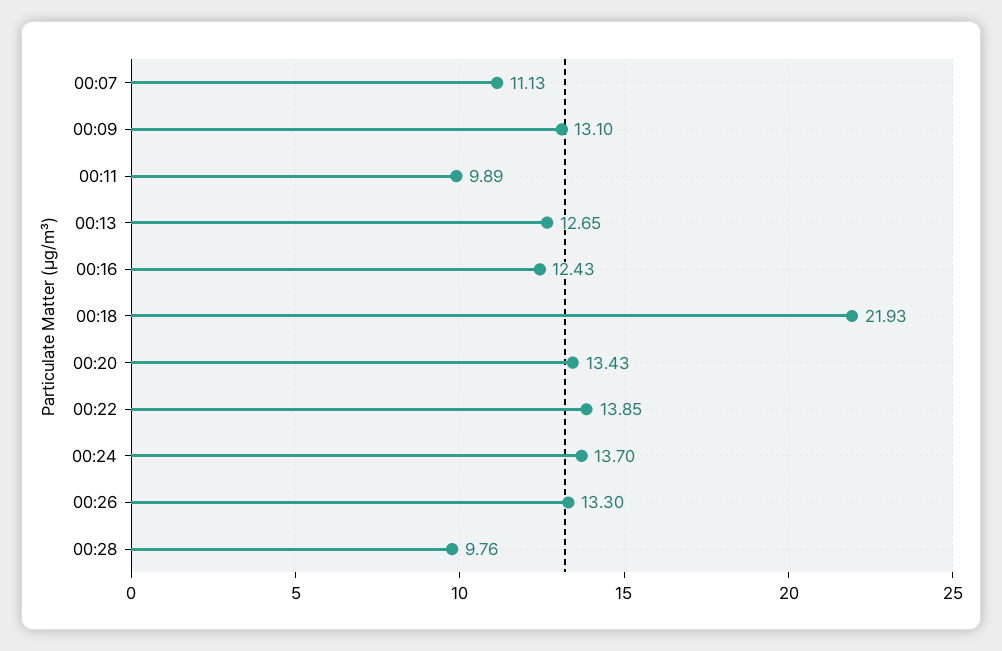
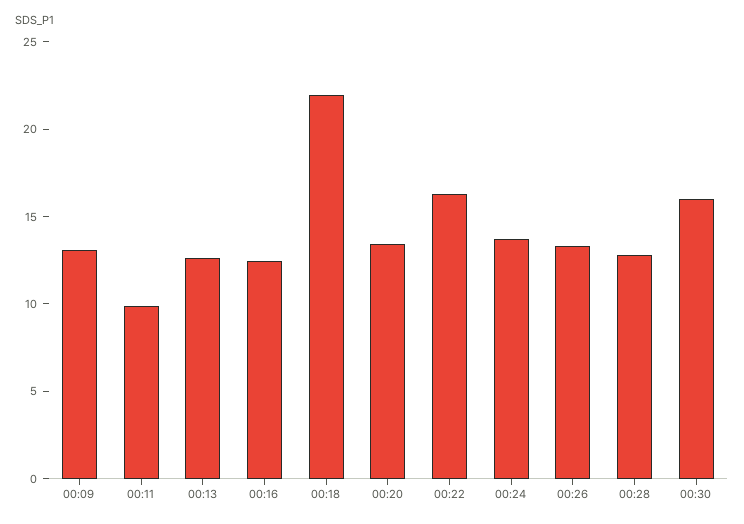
00:07: 11.13 -> none
00:22: 13.85 -> 16
00:28: 9.76 -> 13
00:30: none -> 16

